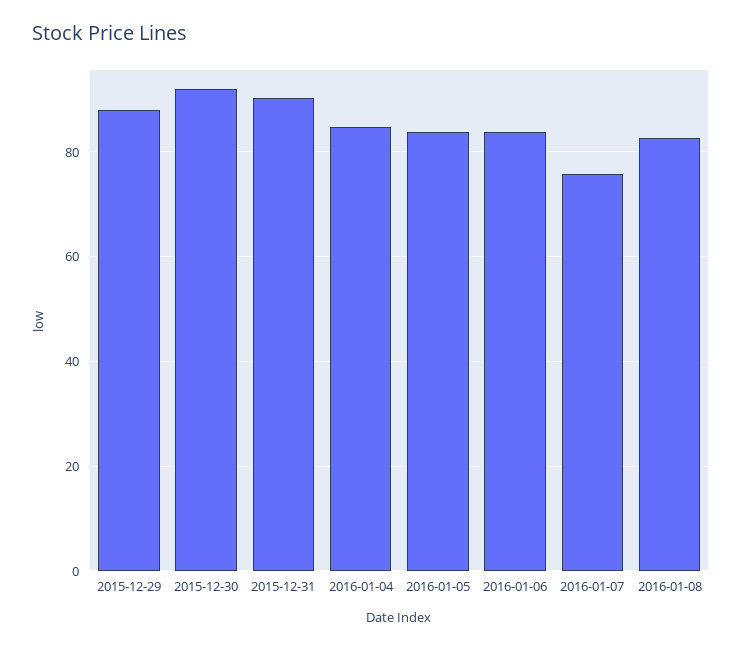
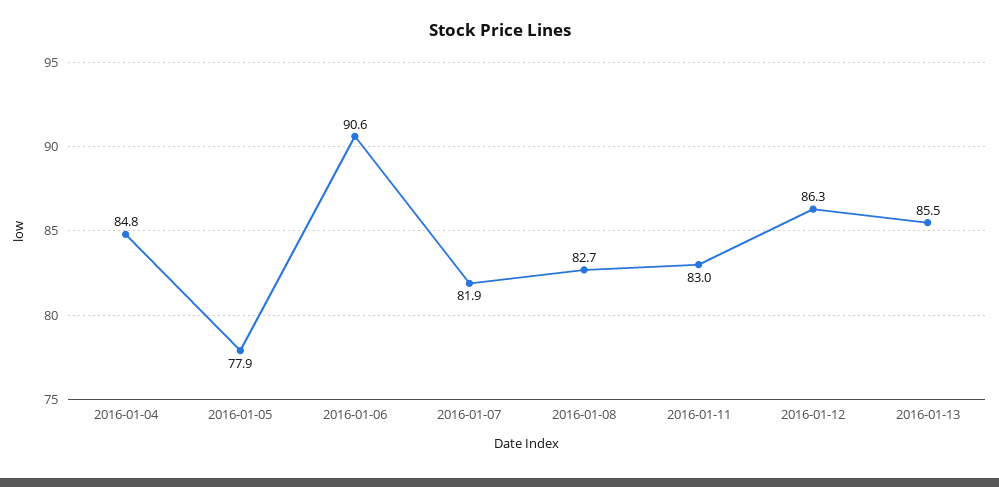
2015-12-29: 88 -> none
2015-12-30: 92 -> none
2015-12-31: 90 -> none
2016-01-05: 84 -> 77.9
2016-01-06: 84 -> 90.6
2016-01-07: 76 -> 81.9
2016-01-11: none -> 83
2016-01-12: none -> 86.3
2016-01-13: none -> 85.5

